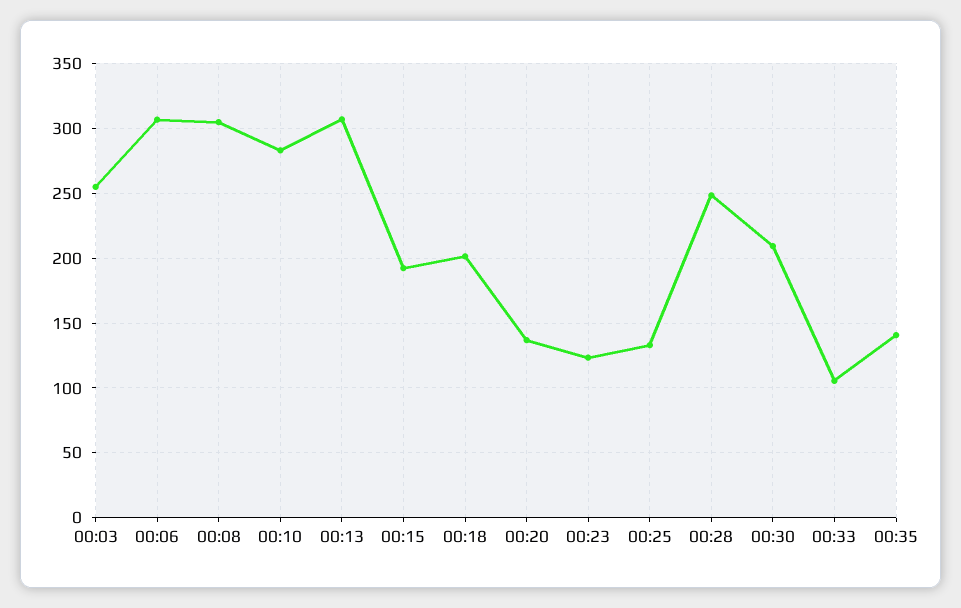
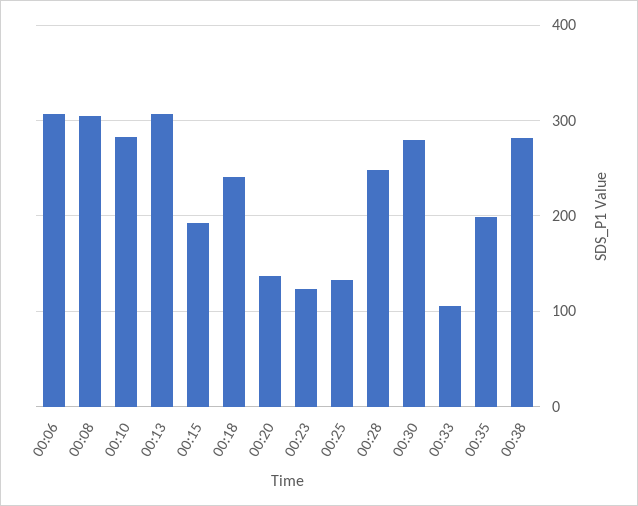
00:03: 255 -> none
00:18: 200 -> 240
00:30: 210 -> 280
00:35: 140 -> 200
00:38: none -> 280

